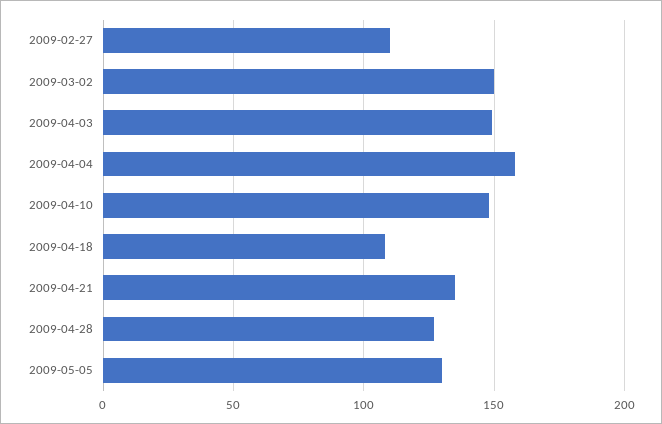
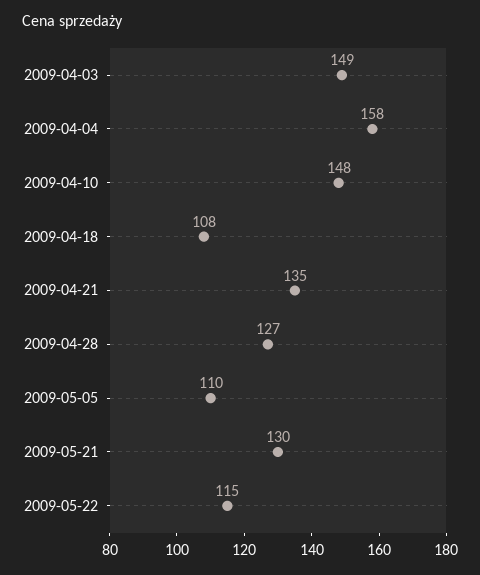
2009-02-27: 110 -> none
2009-03-02: 150 -> none
2009-05-05: 130 -> 110
2009-05-21: none -> 130
2009-05-22: none -> 115

